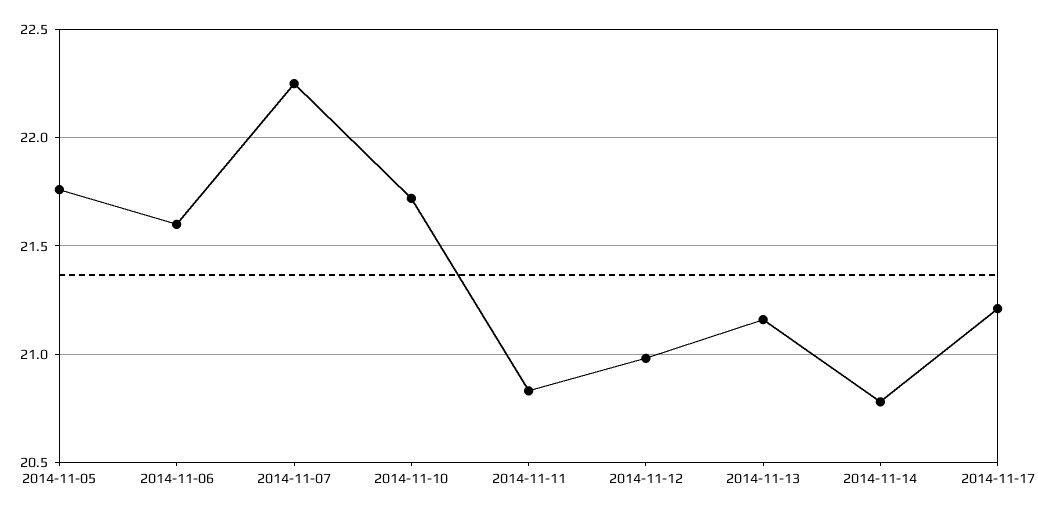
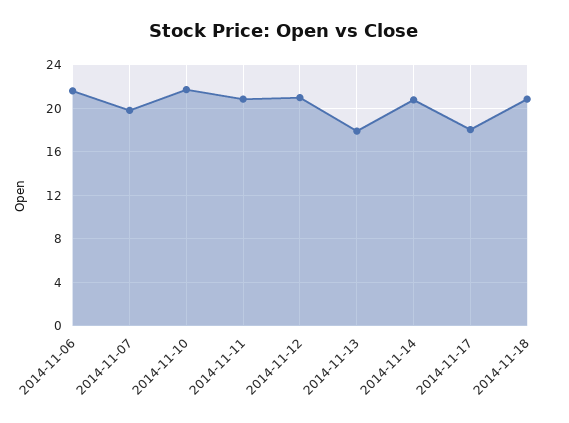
2014-11-05: 21.75 -> none
2014-11-07: 22.25 -> 20
2014-11-13: 21.15 -> 18
2014-11-17: 21.2 -> 18
2014-11-18: none -> 21

